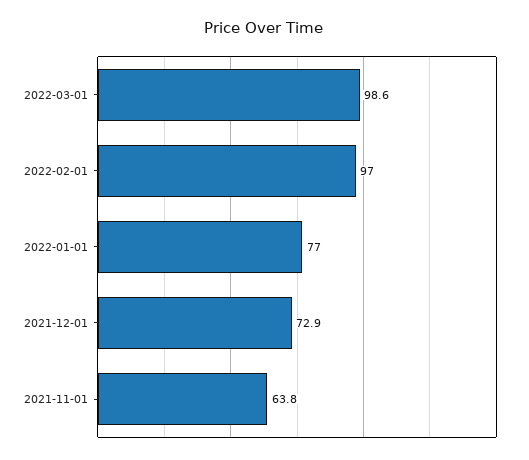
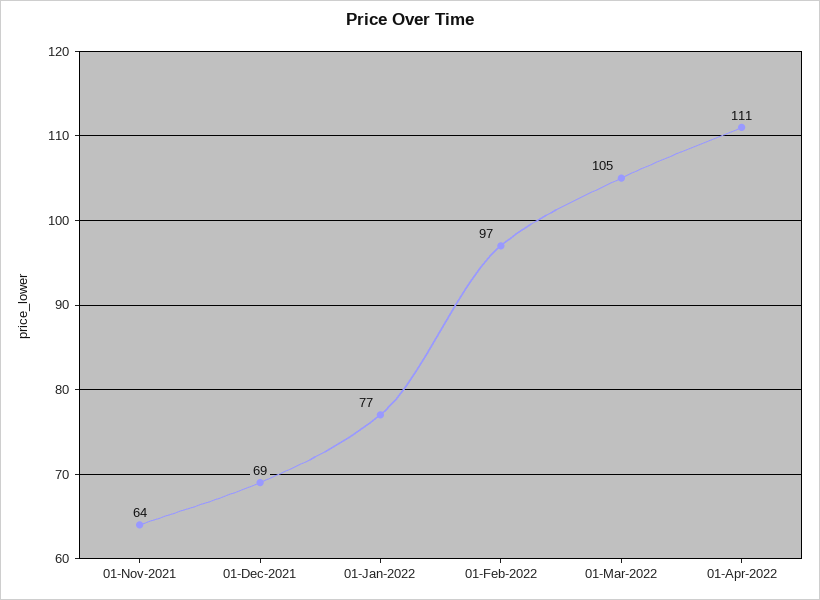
2022-03-01: 98.6 -> 105
2021-12-01: 72.9 -> 69
01-Apr-2022: none -> 111

